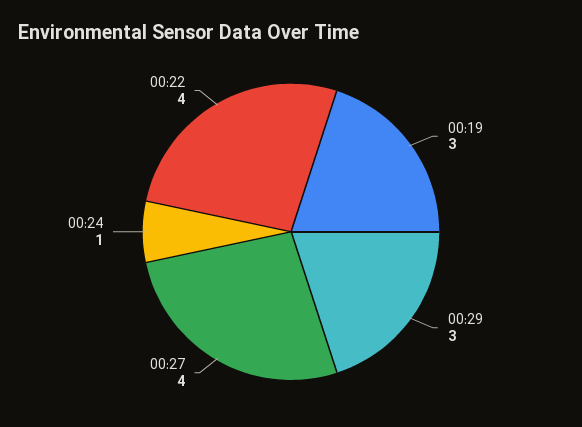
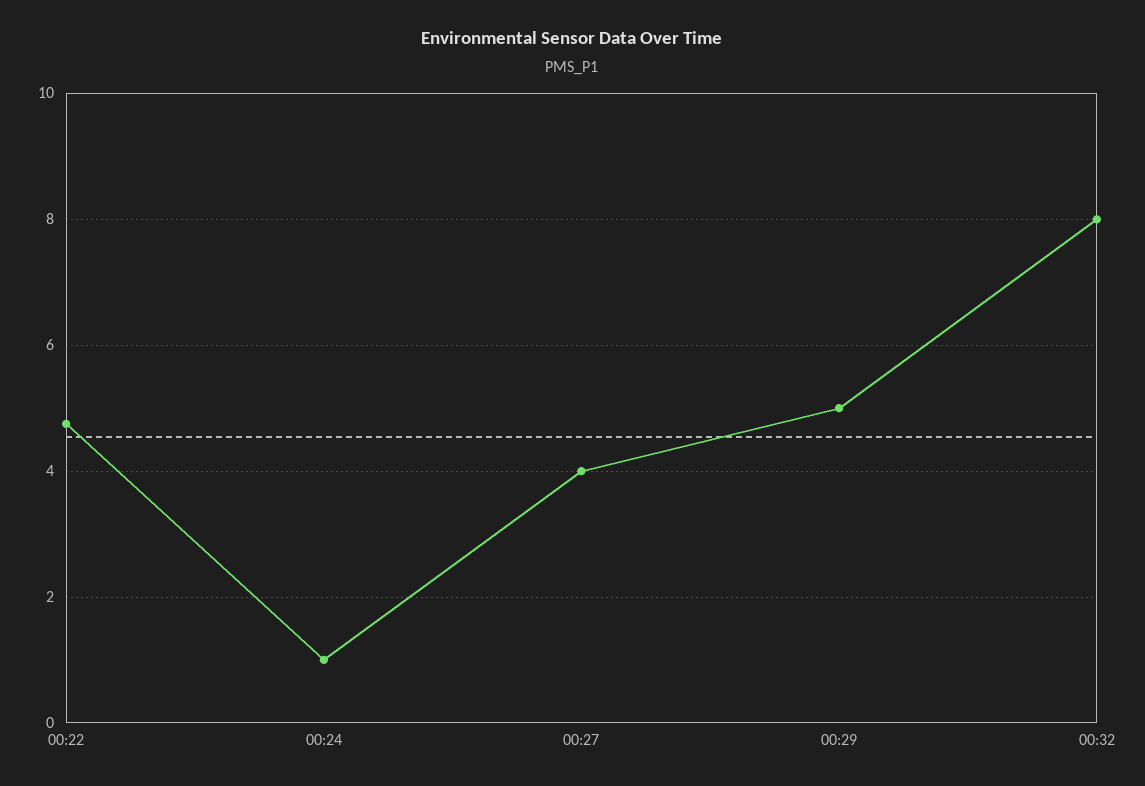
00:19: 3 -> none
00:29: 3 -> 5
00:22: 4 -> 4.8
00:32: none -> 8

